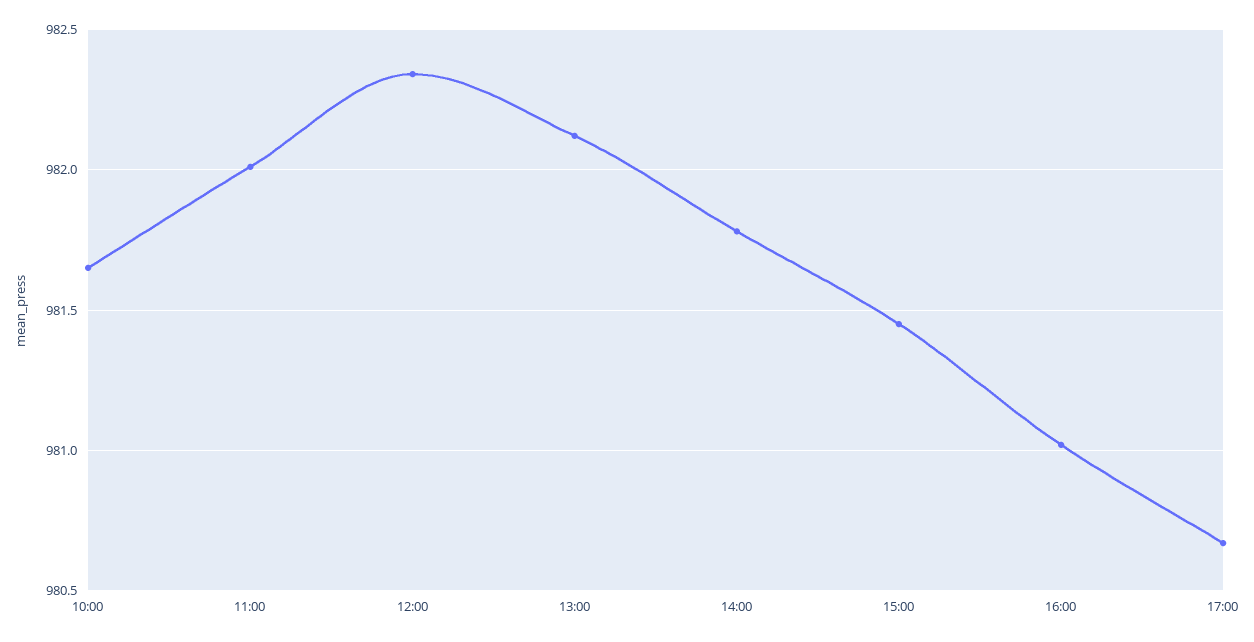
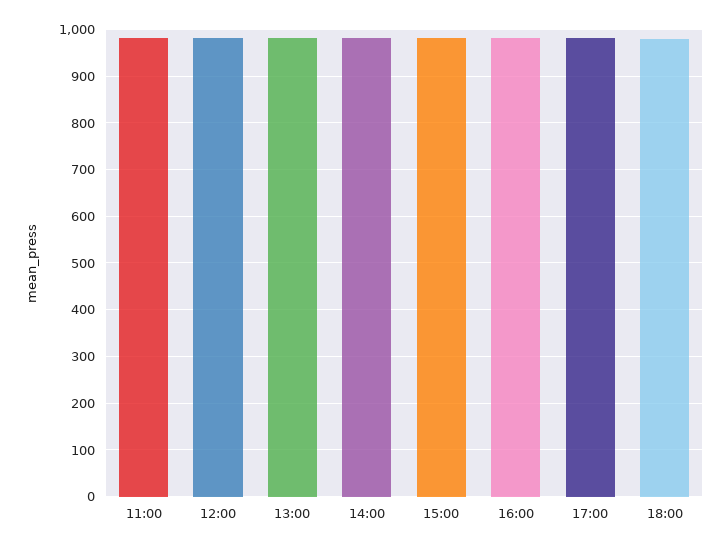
10:00: 981.65 -> none
18:00: none -> 980

